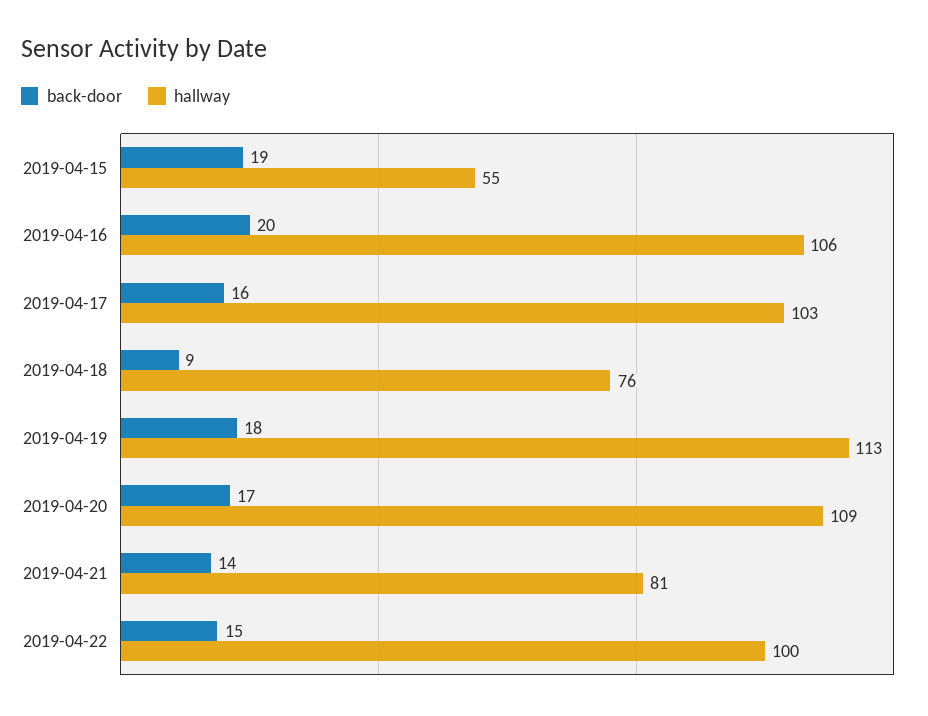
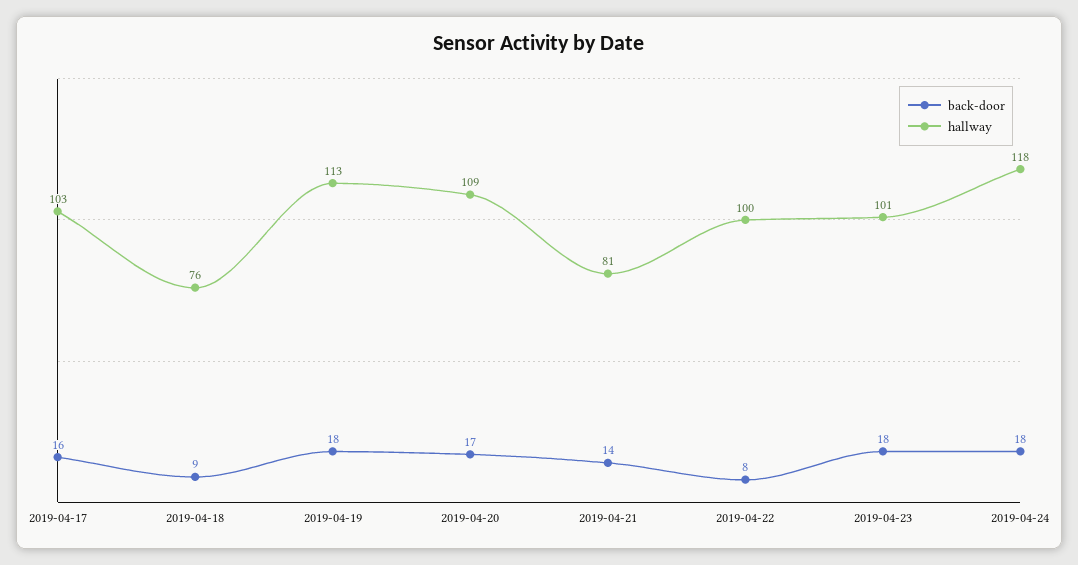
back-door, 2019-04-15: 19 -> none
hallway, 2019-04-15: 55 -> none
back-door, 2019-04-16: 20 -> none
hallway, 2019-04-16: 106 -> none
back-door, 2019-04-22: 15 -> 8
back-door, 2019-04-23: none -> 18
hallway, 2019-04-23: none -> 101
back-door, 2019-04-24: none -> 18
hallway, 2019-04-24: none -> 118

